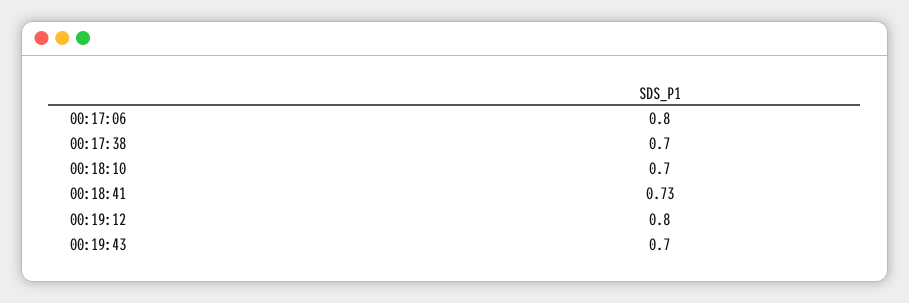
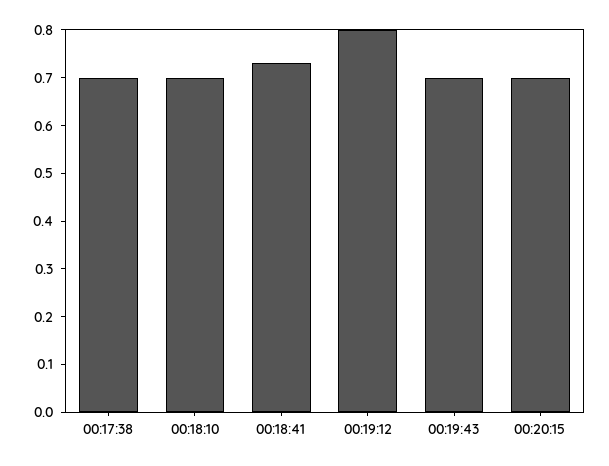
00:17:06: 0.8 -> none
00:20:15: none -> 0.7

